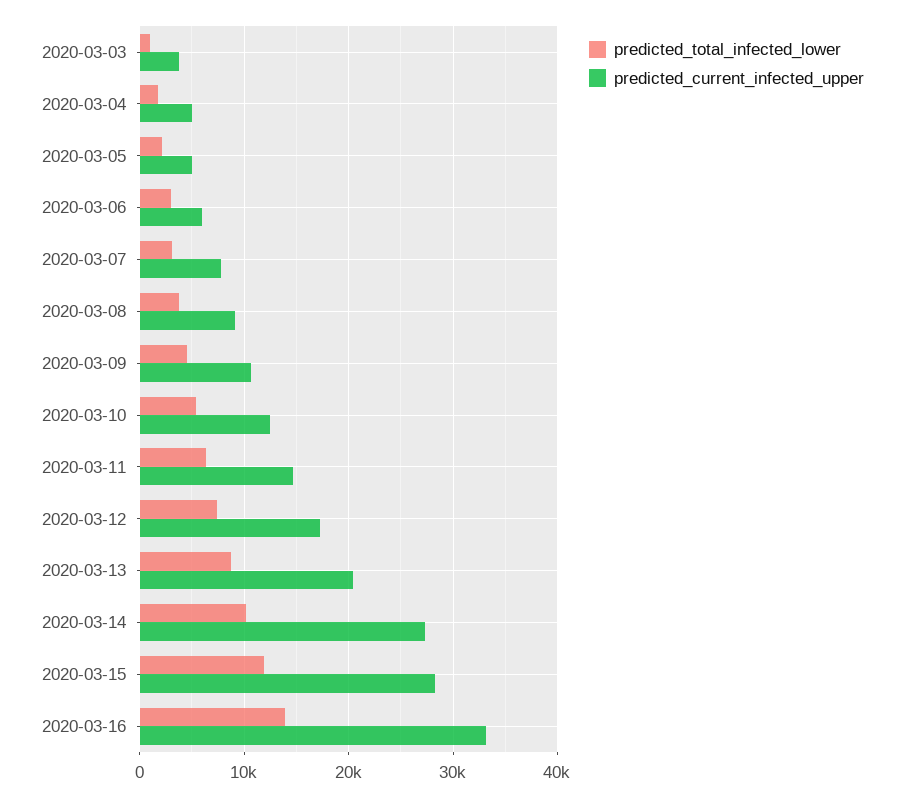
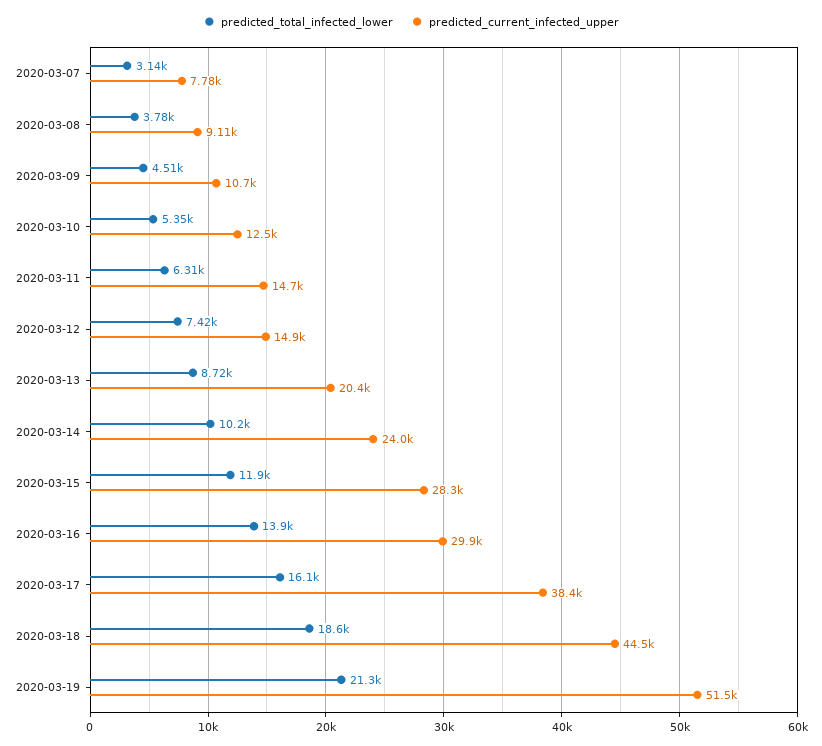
predicted_total_infected_lower, 2020-03-03: 1000 -> none
predicted_current_infected_upper, 2020-03-03: 4000 -> none
predicted_total_infected_lower, 2020-03-04: 2000 -> none
predicted_current_infected_upper, 2020-03-04: 5000 -> none
predicted_total_infected_lower, 2020-03-05: 2000 -> none
predicted_current_infected_upper, 2020-03-05: 5000 -> none
predicted_total_infected_lower, 2020-03-06: 3000 -> none
predicted_current_infected_upper, 2020-03-06: 6000 -> none
predicted_current_infected_upper, 2020-03-12: 17000 -> 14900
predicted_current_infected_upper, 2020-03-14: 27000 -> 24000
predicted_current_infected_upper, 2020-03-16: 33000 -> 29900
predicted_total_infected_lower, 2020-03-17: none -> 16100
predicted_current_infected_upper, 2020-03-17: none -> 38400
predicted_total_infected_lower, 2020-03-18: none -> 18600
predicted_current_infected_upper, 2020-03-18: none -> 44500
predicted_total_infected_lower, 2020-03-19: none -> 21300
predicted_current_infected_upper, 2020-03-19: none -> 51500

